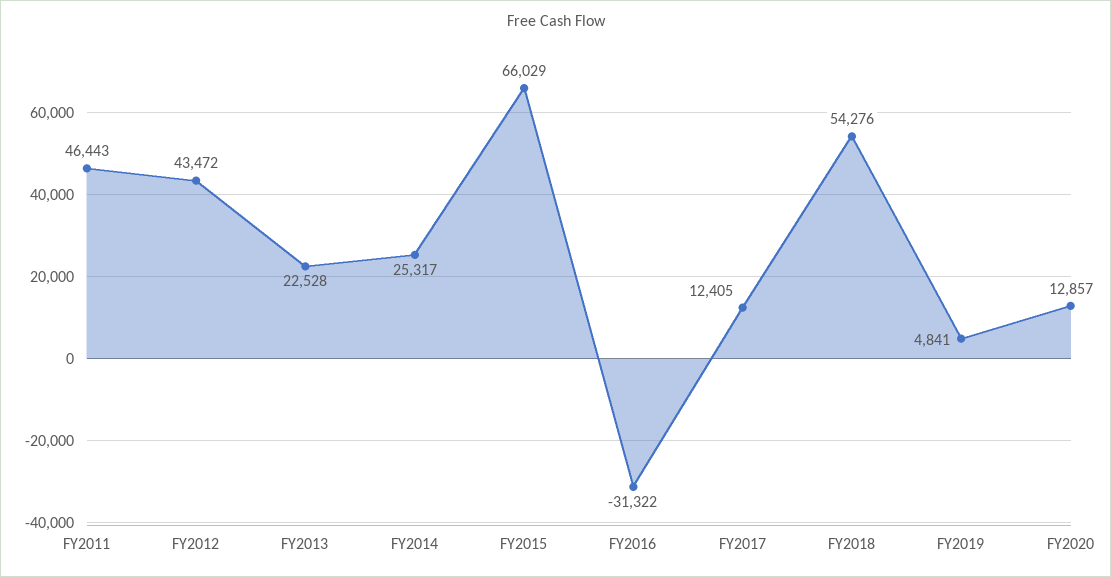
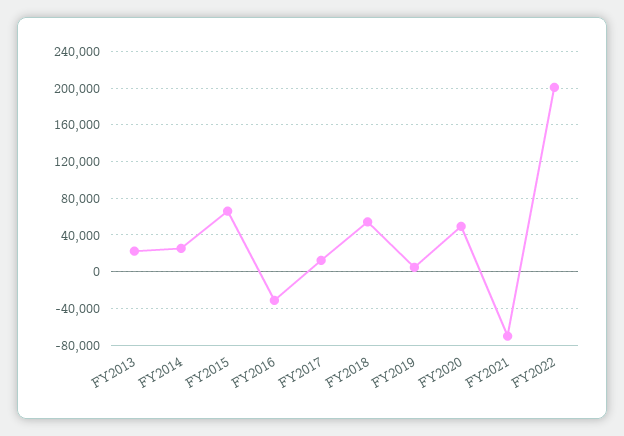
FY2011: 46443 -> none
FY2012: 43472 -> none
FY2020: 12857 -> 50000
FY2021: none -> -70000
FY2022: none -> 200000

